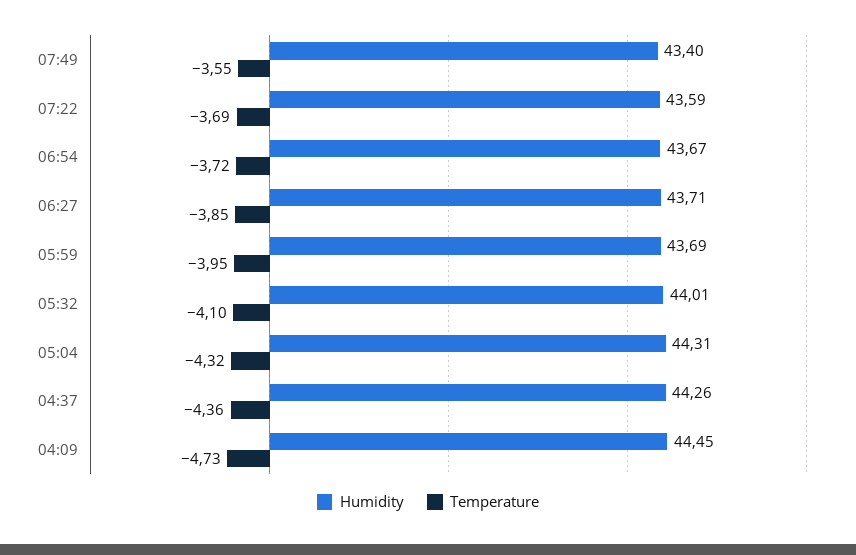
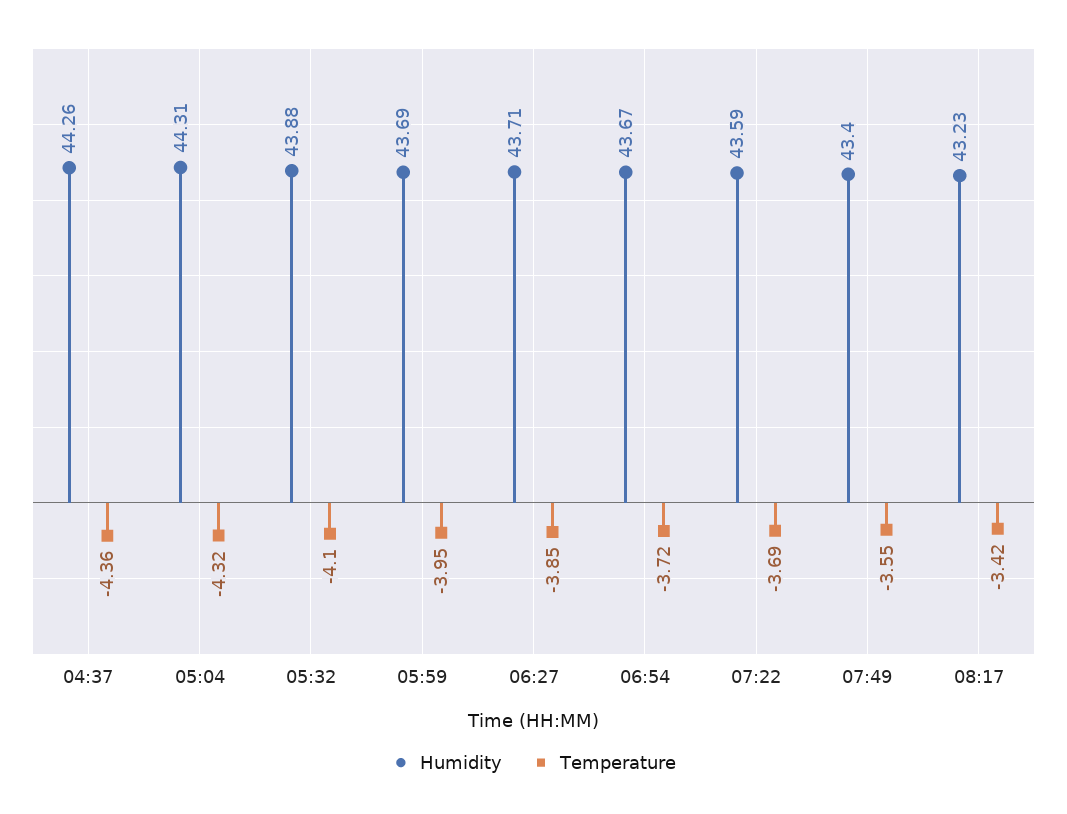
Humidity, 05:32: 44.01 -> 43.88
Humidity, 04:09: 44.45 -> none
Temperature, 04:09: -4.73 -> none
Humidity, 08:17: none -> 43.23
Temperature, 08:17: none -> -3.42

